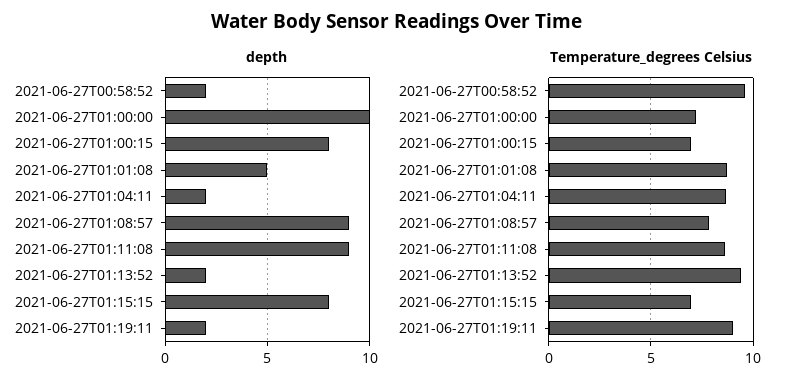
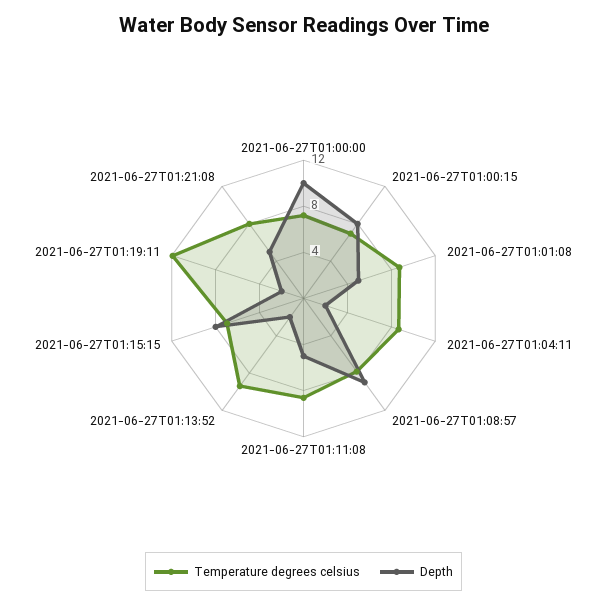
depth, 2021-06-27T00:58:52: 2 -> none
depth, 2021-06-27T01:11:08: 9 -> 5
Temperature_degrees Celsius, 2021-06-27T00:58:52: 9.5 -> none
Temperature_degrees Celsius, 2021-06-27T01:19:11: 9 -> 12
Temperature_degrees Celsius, 2021-06-27T01:21:08: none -> 8
depth, 2021-06-27T01:21:08: none -> 5

